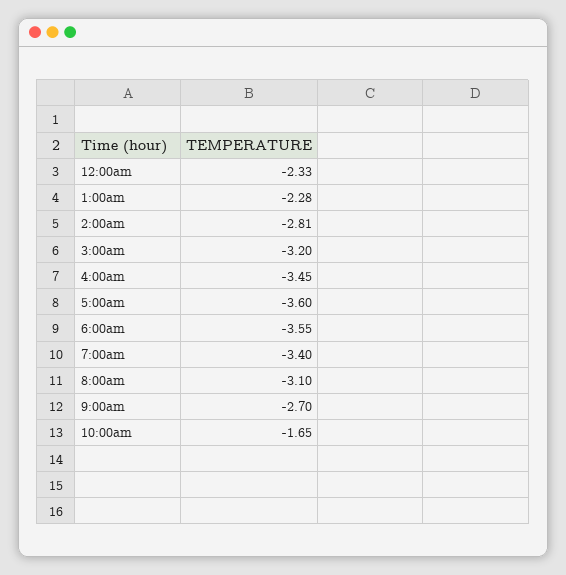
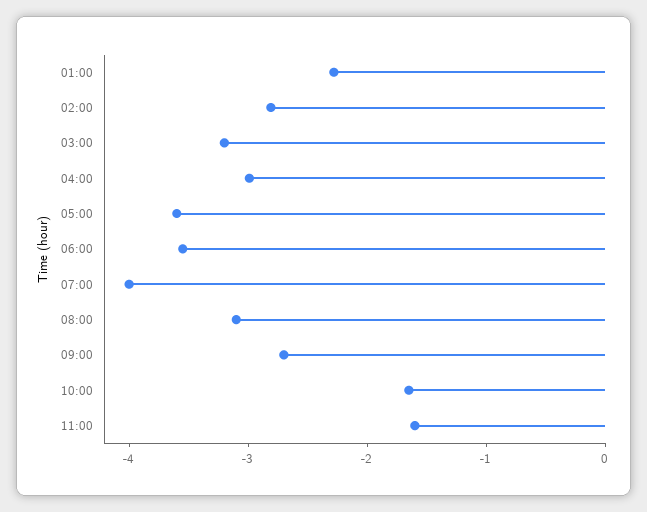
12:00am: -2.33 -> none
4:00am: -3.45 -> -3
7:00am: -3.4 -> -4
11:00: none -> -1.6

